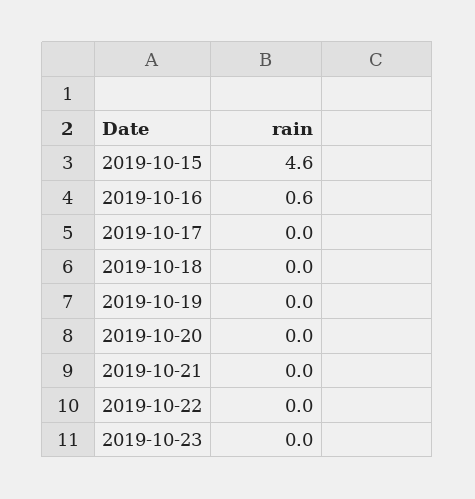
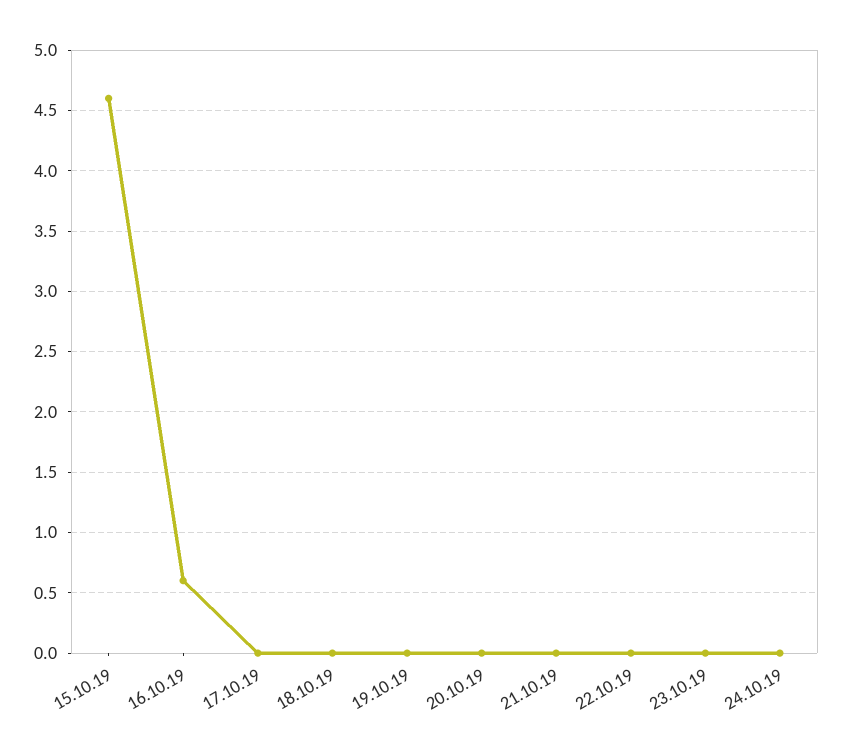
24.10.19: none -> 0

